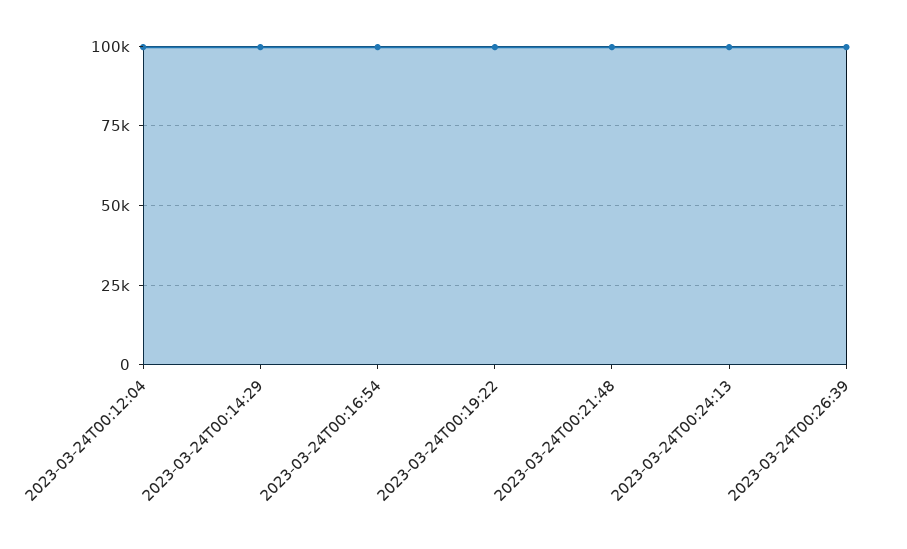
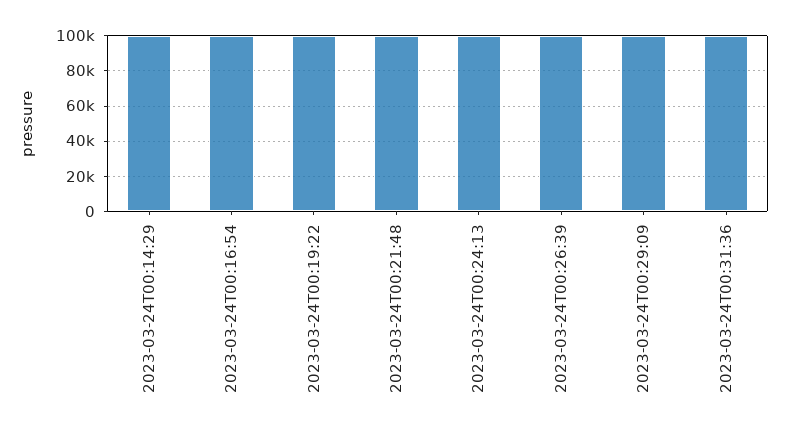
2023-03-24T00:12:04: 100000 -> none
2023-03-24T00:29:09: none -> 100000
2023-03-24T00:31:36: none -> 100000

